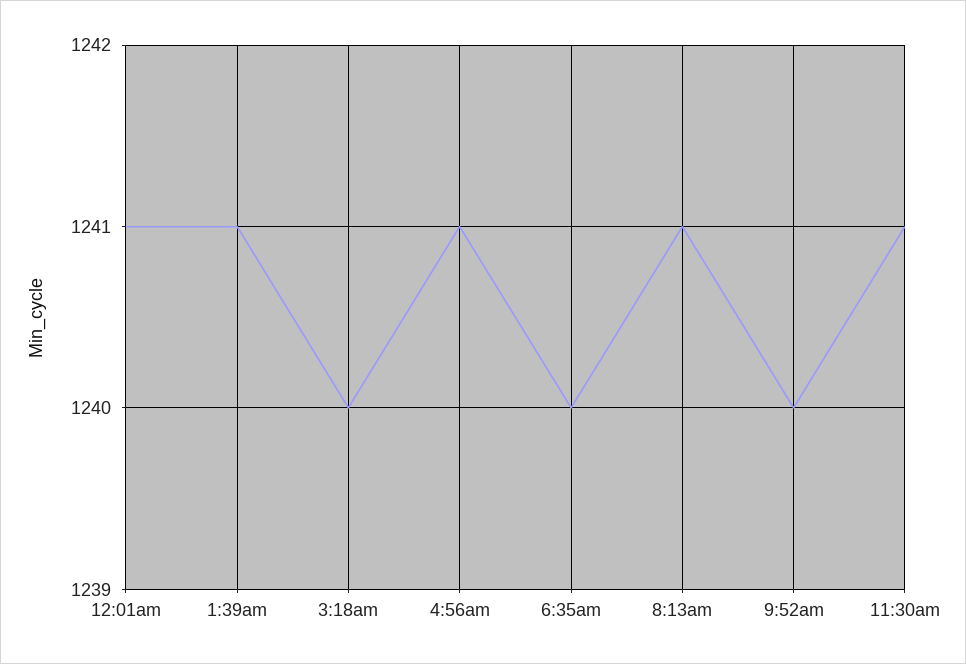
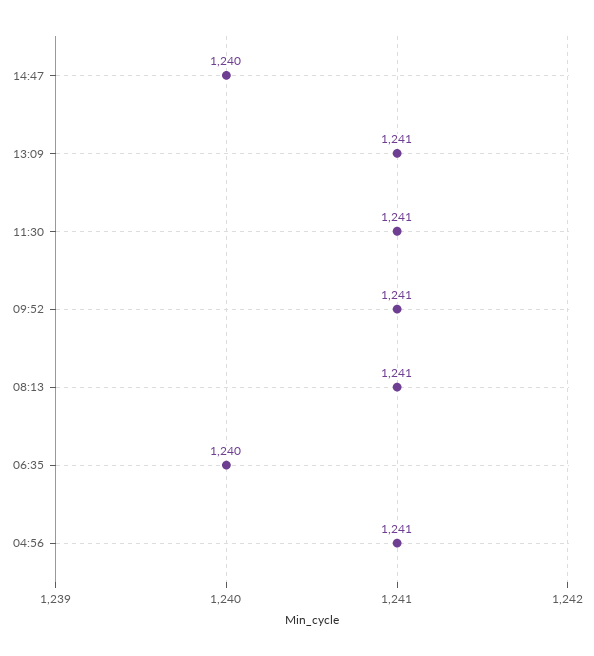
12:01am: 1241 -> none
1:39am: 1241 -> none
3:18am: 1240 -> none
9:52am: 1240 -> 1241
14:47: none -> 1240
13:09: none -> 1241

